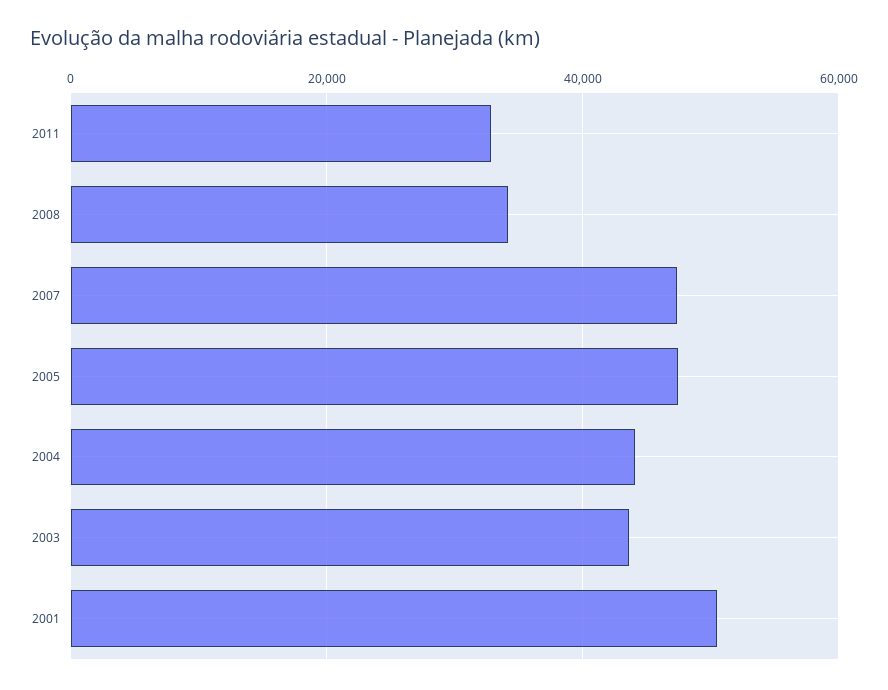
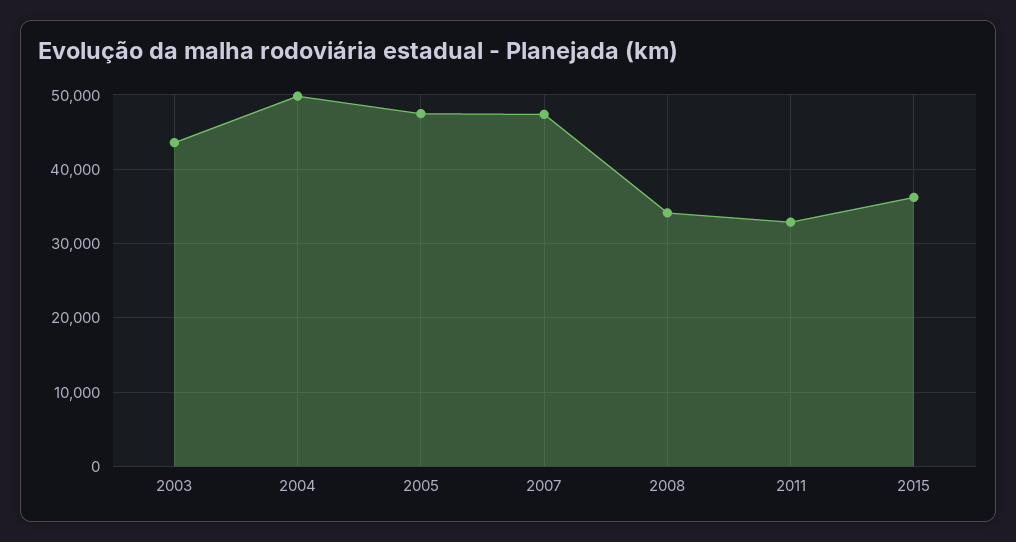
2004: 44000 -> 50000
2001: 50000 -> none
2015: none -> 36000

